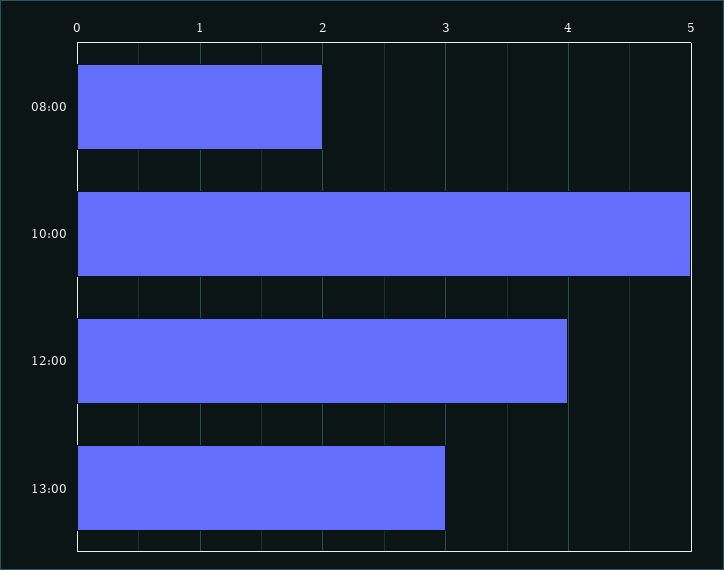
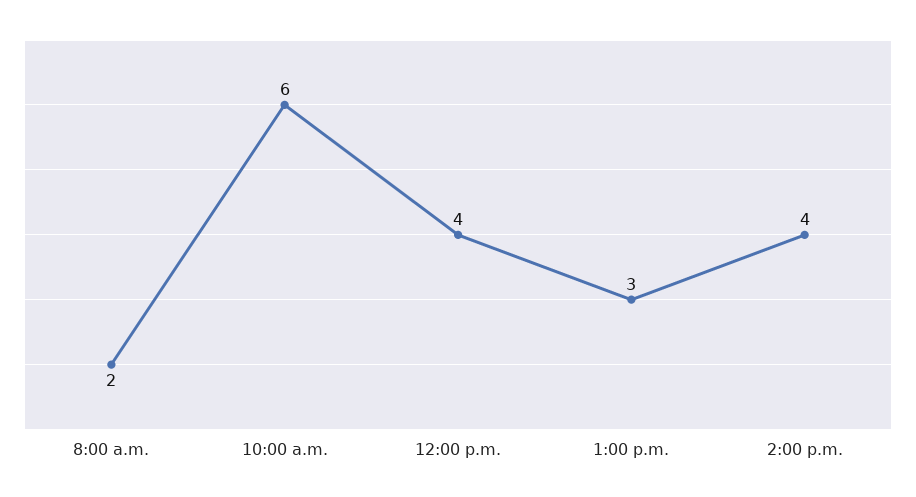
10:00: 5 -> 6
2:00 p.m.: none -> 4

